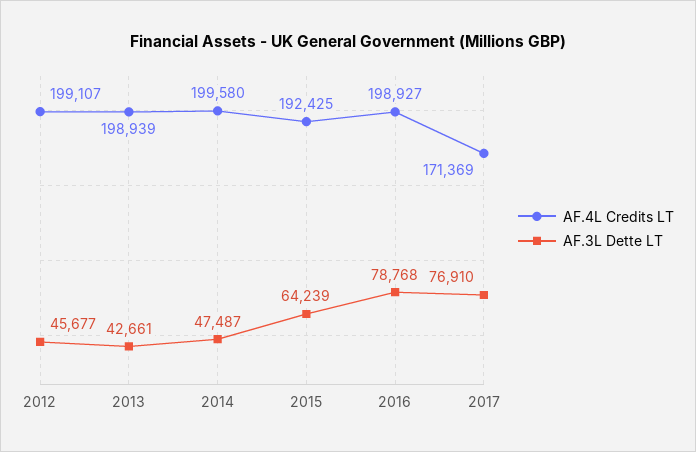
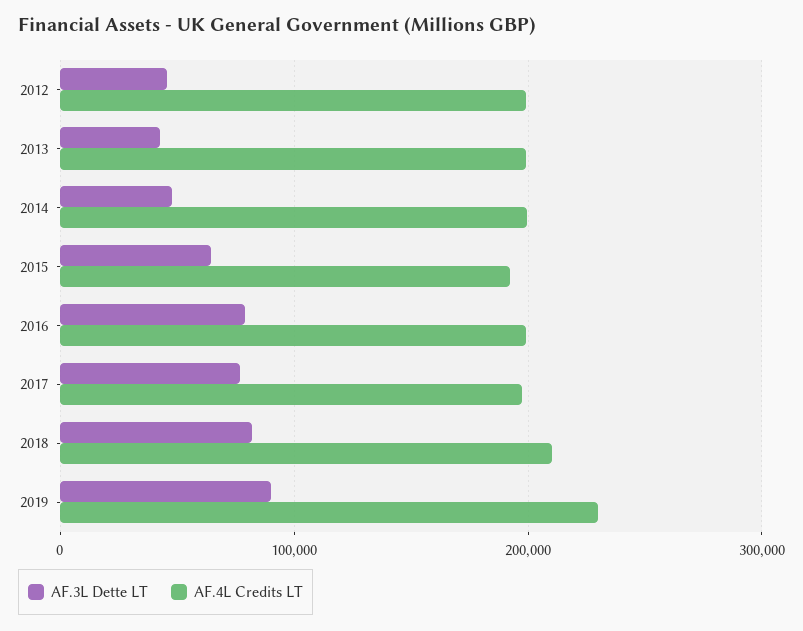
AF.4L Credits LT, 2017: 171369 -> 200000
AF.3L Dette LT, 2018: none -> 80000
AF.4L Credits LT, 2018: none -> 210000
AF.3L Dette LT, 2019: none -> 90000
AF.4L Credits LT, 2019: none -> 230000

